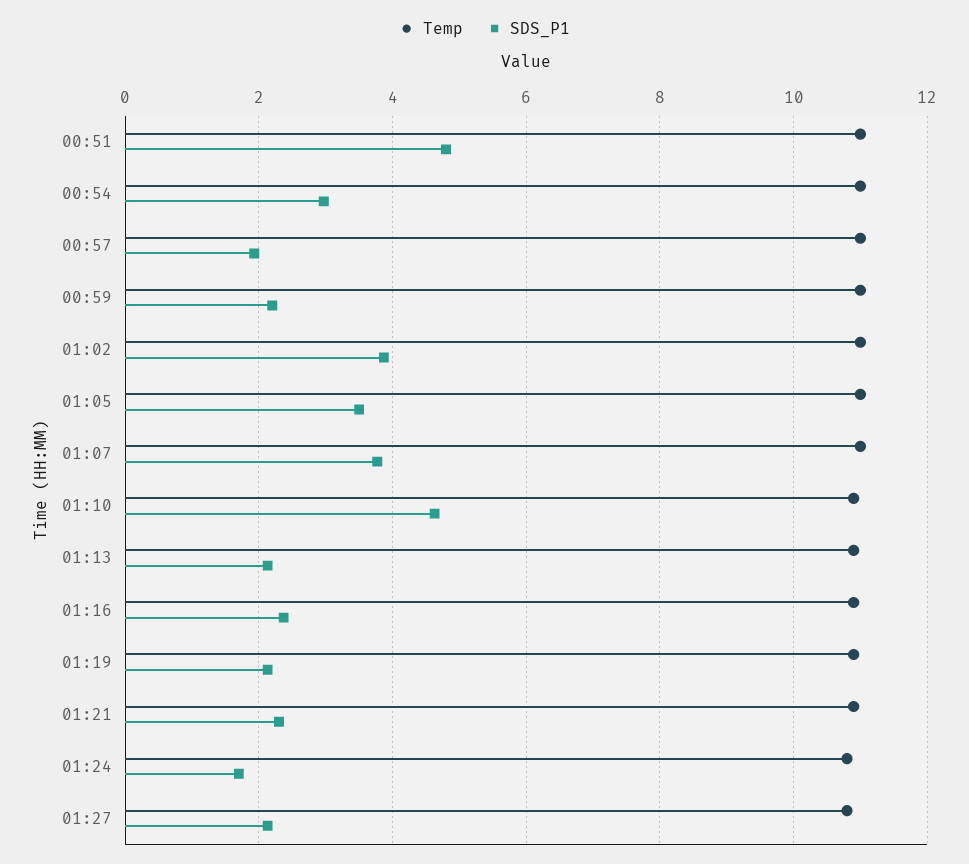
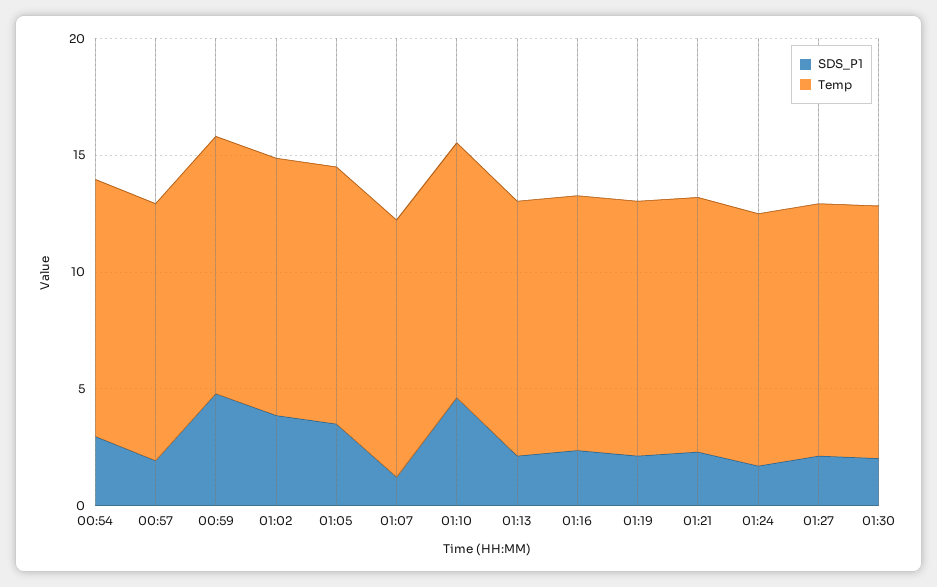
Temp, 00:51: 11 -> none
SDS_P1, 00:51: 4.8 -> none
SDS_P1, 00:59: 2.2 -> 5
SDS_P1, 01:07: 3.8 -> 1
SDS_P1, 01:30: none -> 2
Temp, 01:30: none -> 11

